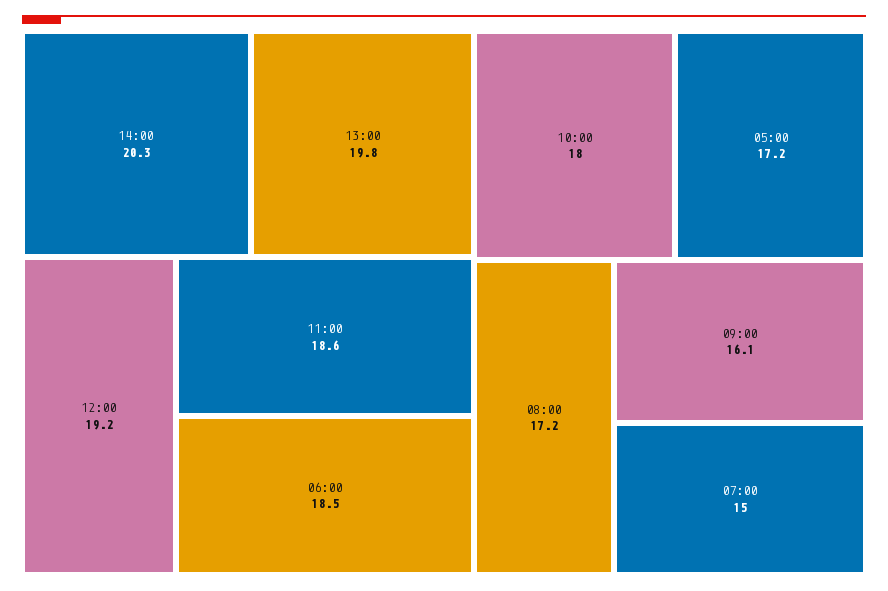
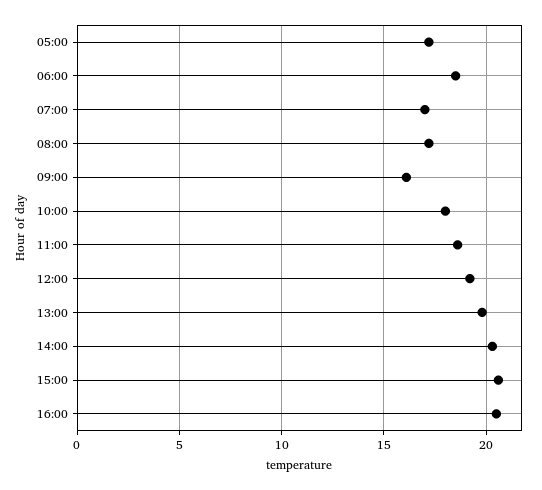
07:00: 15 -> 17
15:00: none -> 20.5
16:00: none -> 20.5

